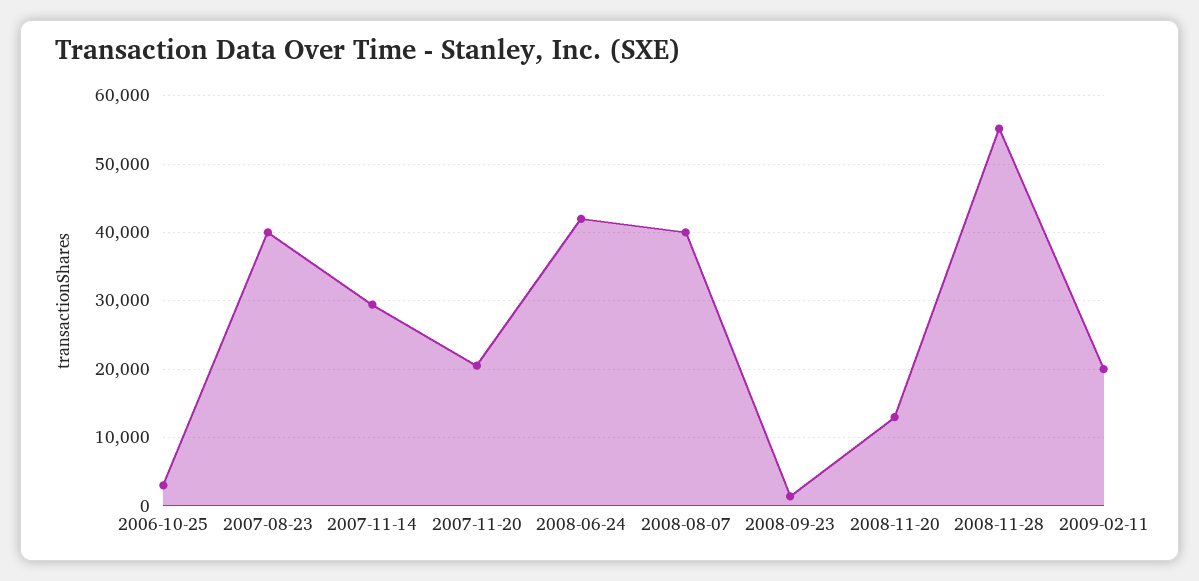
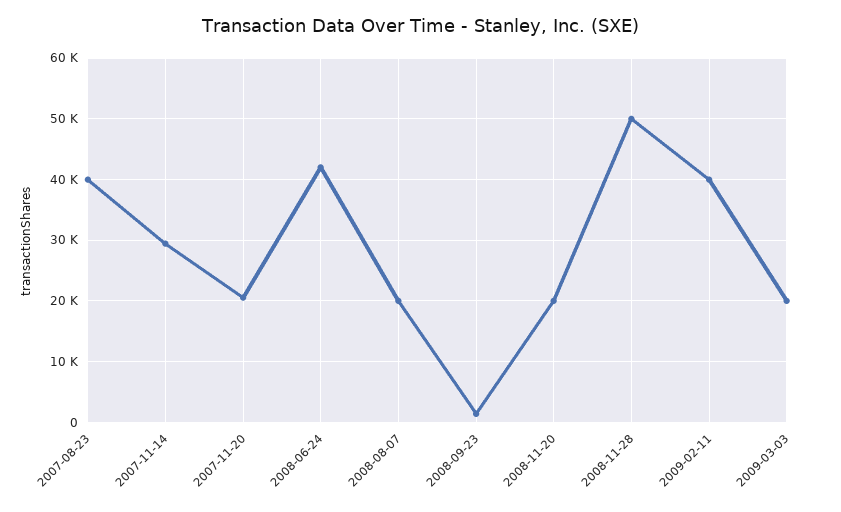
2006-10-25: 3000 -> none
2008-08-07: 40000 -> 20000
2008-11-20: 13000 -> 20000
2008-11-28: 55000 -> 50000
2009-02-11: 20000 -> 40000
2009-03-03: none -> 20000

